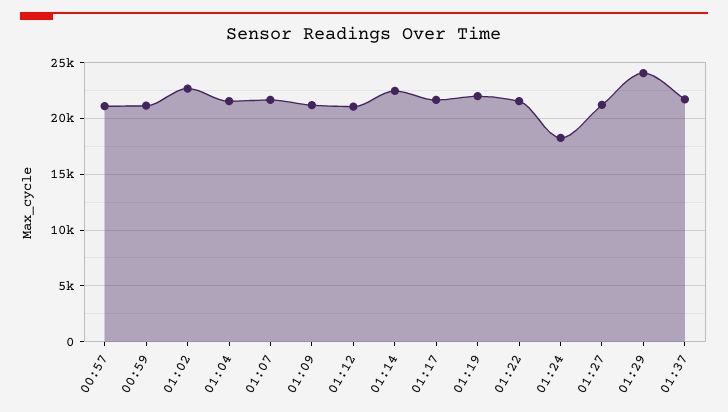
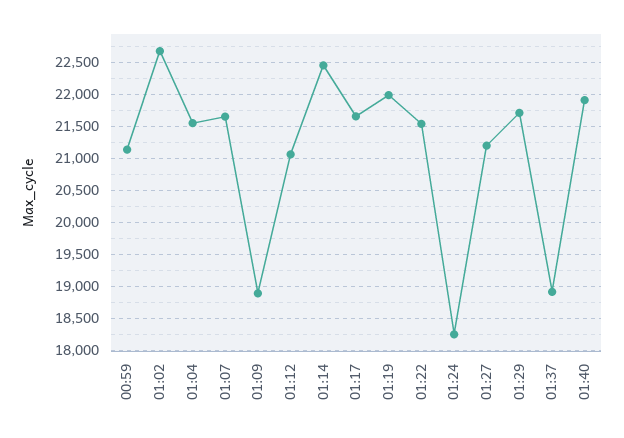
00:57: 21000 -> none
01:09: 21000 -> 18900
01:29: 24000 -> 21700
01:37: 22000 -> 18900
01:40: none -> 21900

